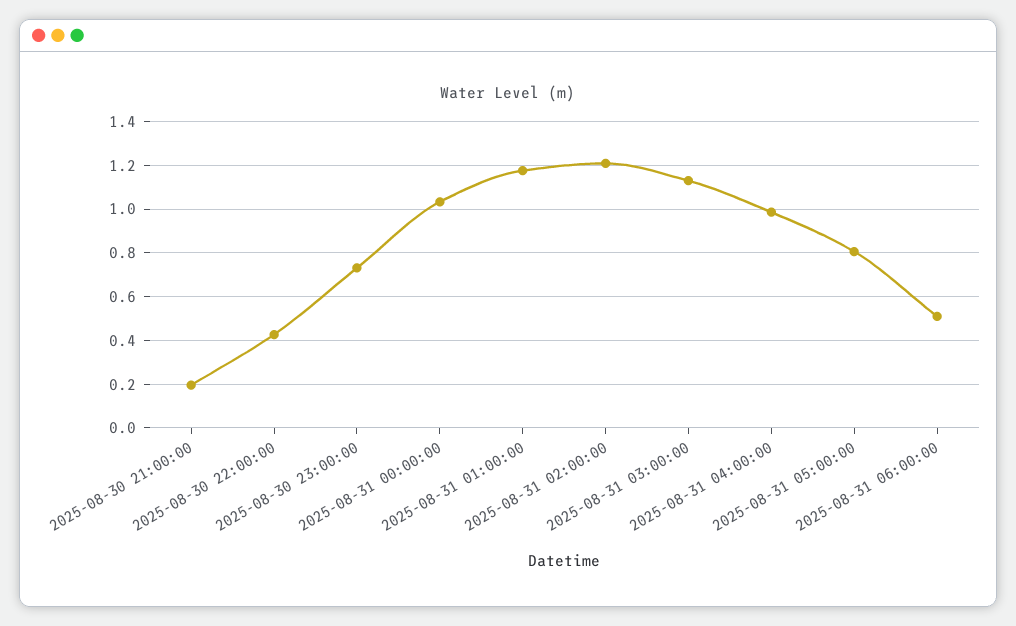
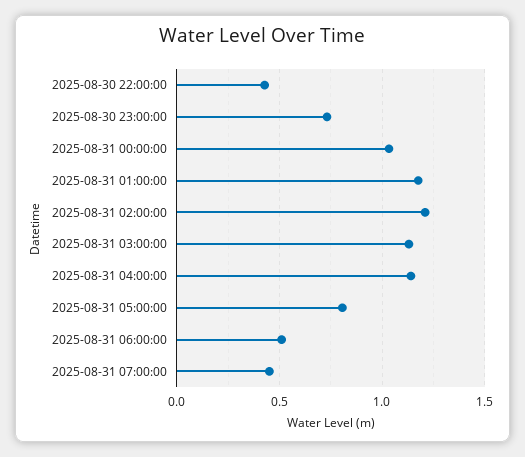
2025-08-30 21:00:00: 0.2 -> none
2025-08-31 04:00:00: 1 -> 1.15
2025-08-31 07:00:00: none -> 0.45

